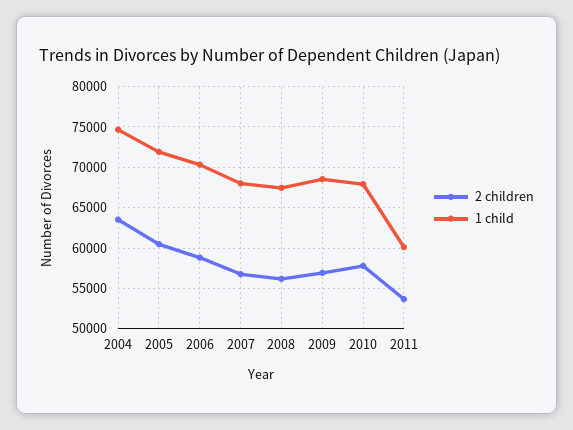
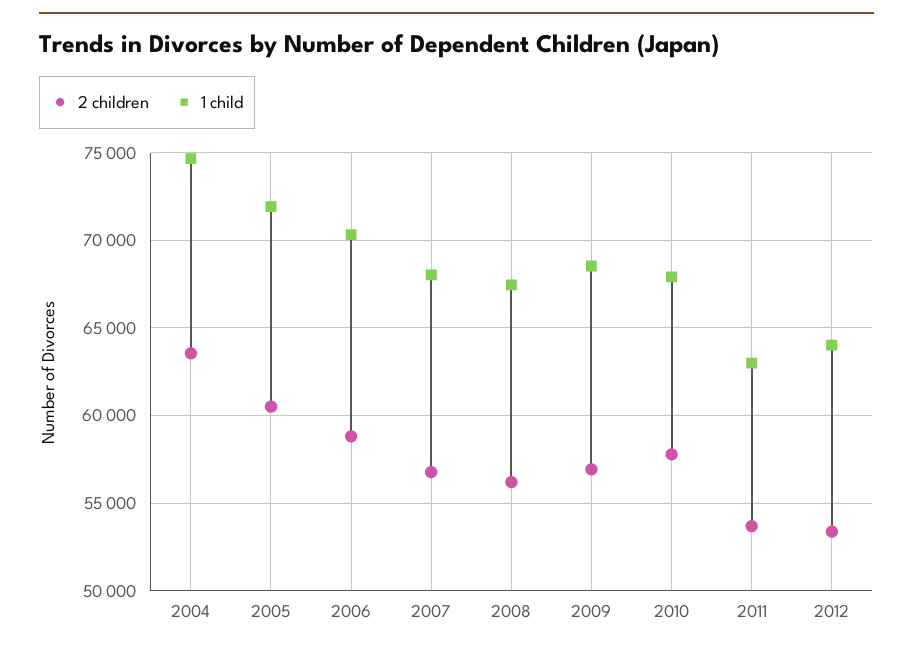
1 child, 2011: 60000 -> 63000
2 children, 2012: none -> 53500
1 child, 2012: none -> 64000

